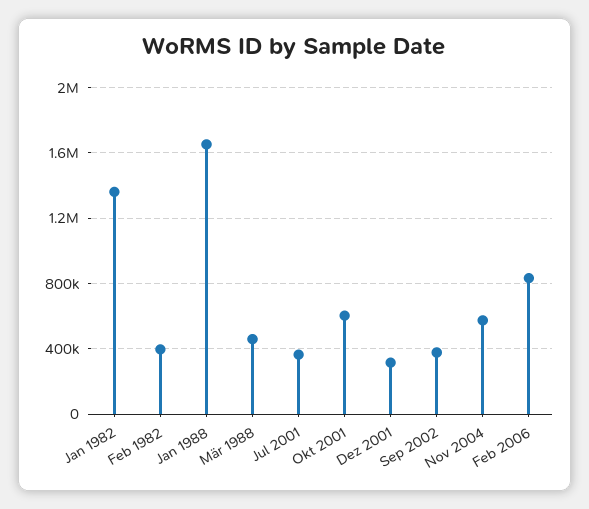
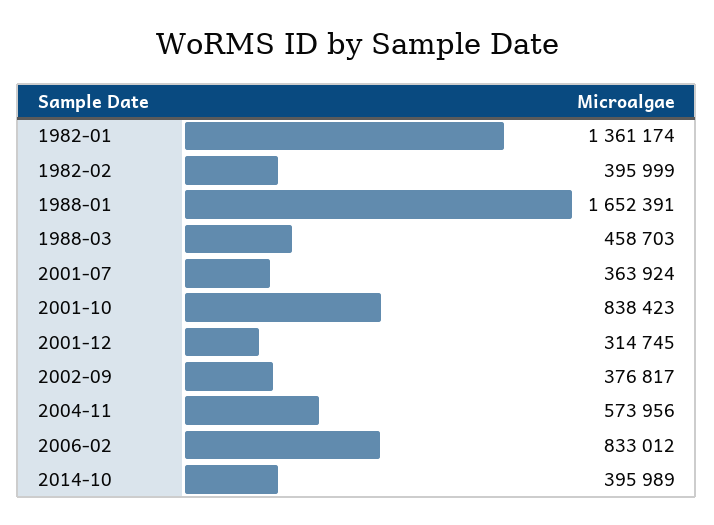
Okt 2001: 600000 -> 838423
2014-10: none -> 395989

